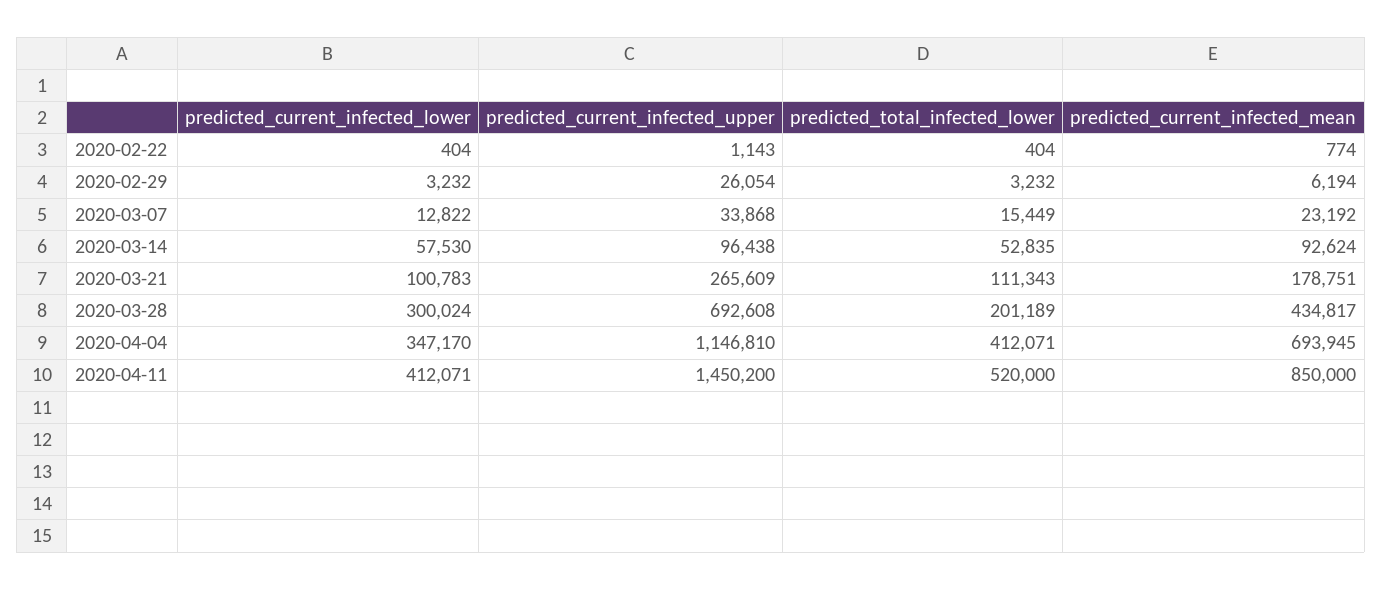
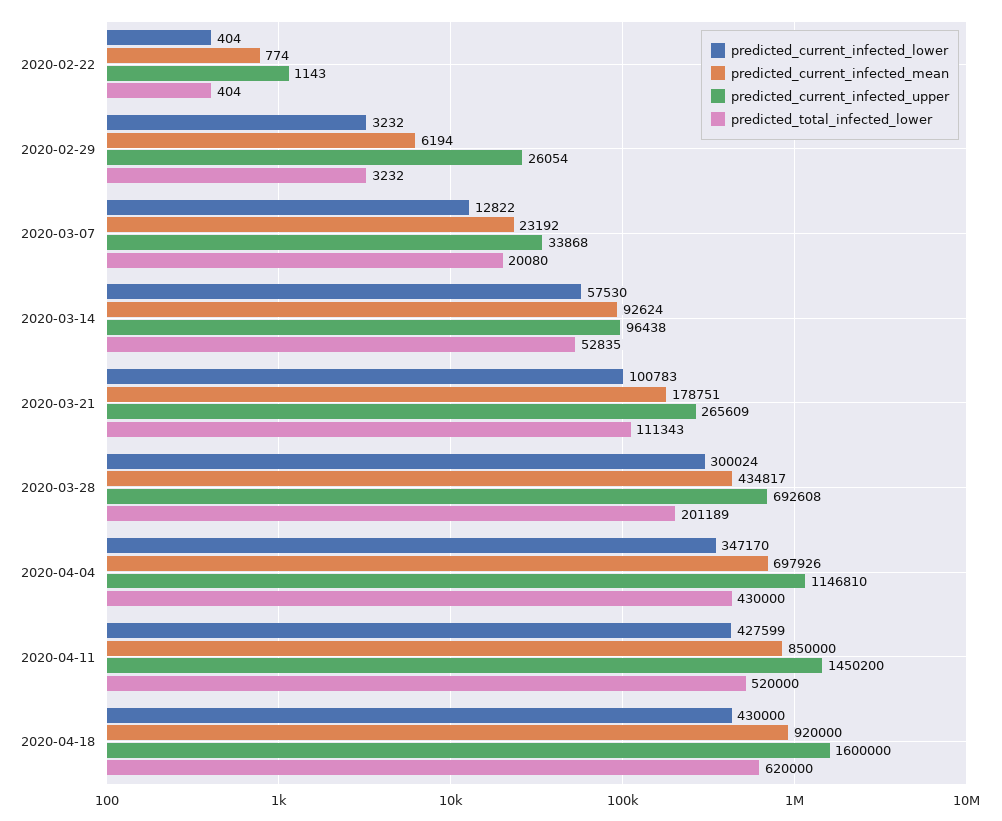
predicted_total_infected_lower, 2020-03-07: 15449 -> 20080
predicted_total_infected_lower, 2020-04-04: 412071 -> 430000
predicted_current_infected_mean, 2020-04-04: 693945 -> 697926
predicted_current_infected_lower, 2020-04-11: 412071 -> 427599
predicted_current_infected_lower, 2020-04-18: none -> 430000
predicted_current_infected_mean, 2020-04-18: none -> 920000
predicted_current_infected_upper, 2020-04-18: none -> 1600000
predicted_total_infected_lower, 2020-04-18: none -> 620000

